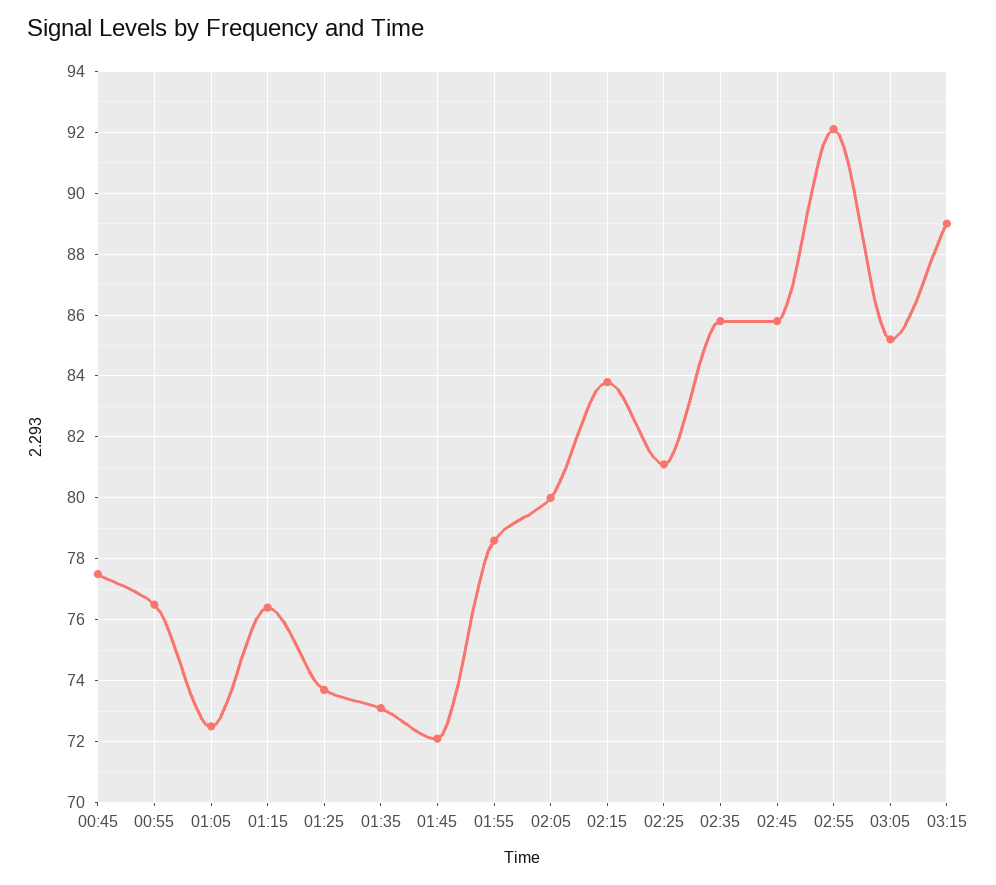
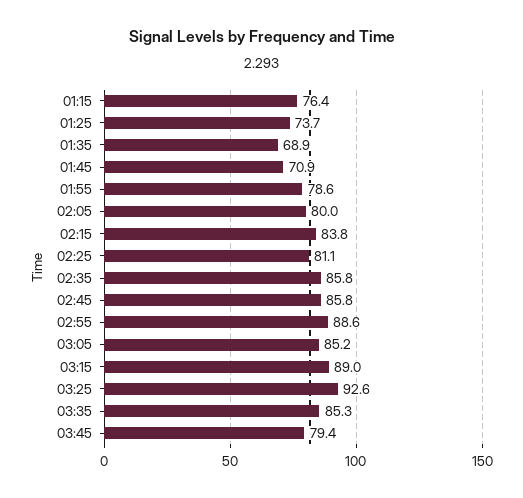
00:45: 77.5 -> none
00:55: 76.5 -> none
01:05: 72.5 -> none
01:35: 73 -> 68.9
01:45: 72 -> 70.9
02:55: 92 -> 88.6
03:25: none -> 92.6
03:35: none -> 85.3
03:45: none -> 79.4

